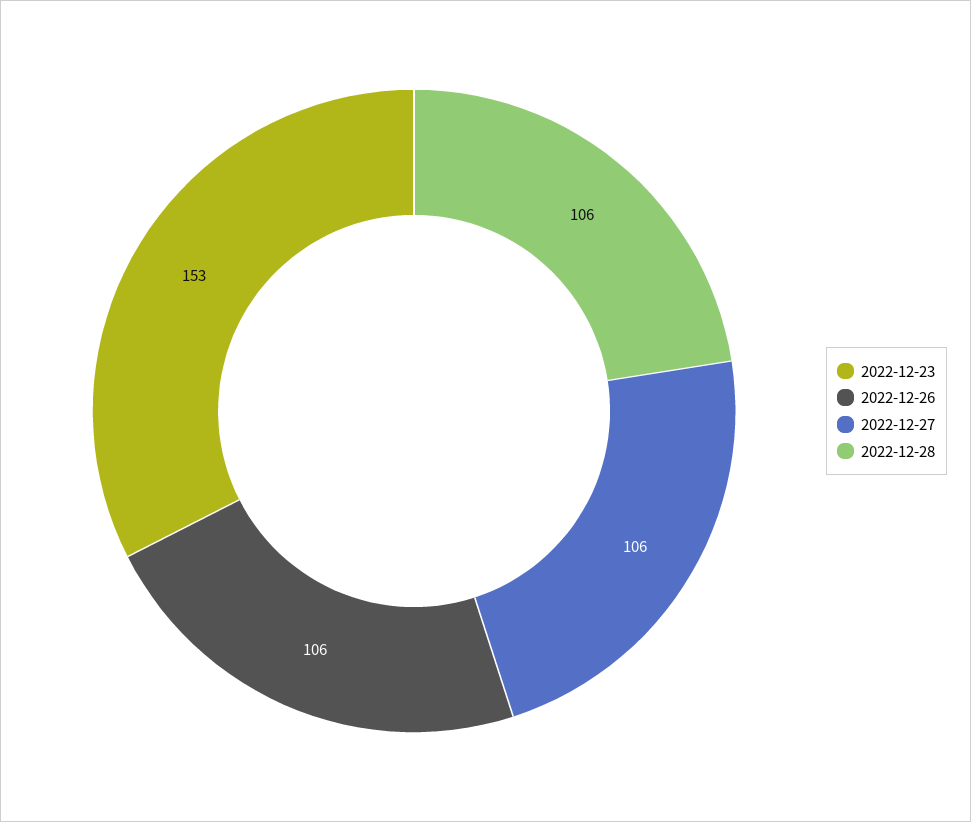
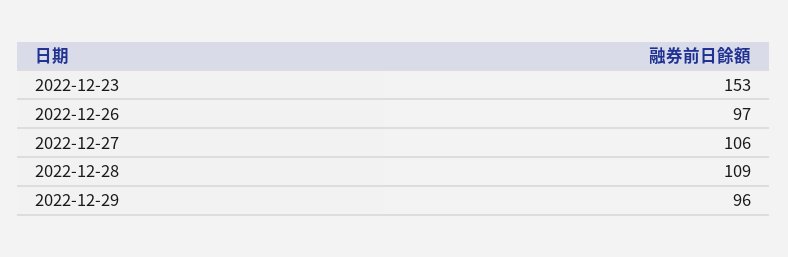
2022-12-26: 106 -> 97
2022-12-28: 106 -> 109
2022-12-29: none -> 96

